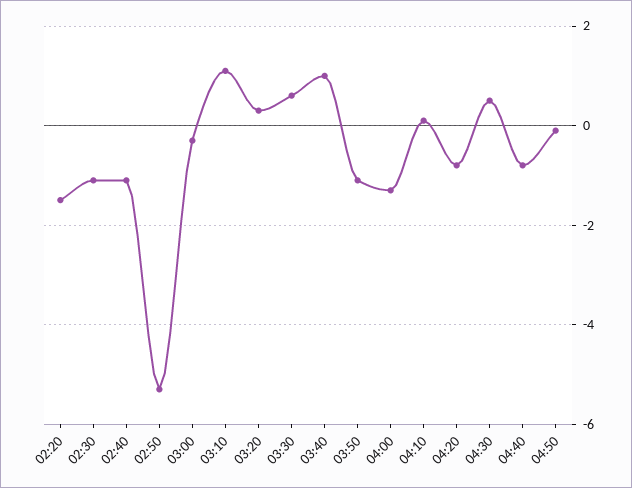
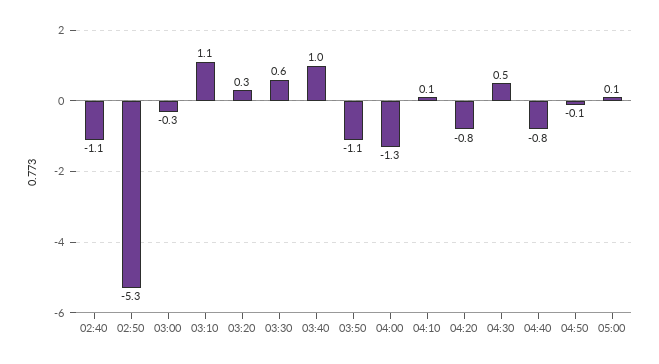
02:20: -1.5 -> none
02:30: -1 -> none
05:00: none -> 0.1

